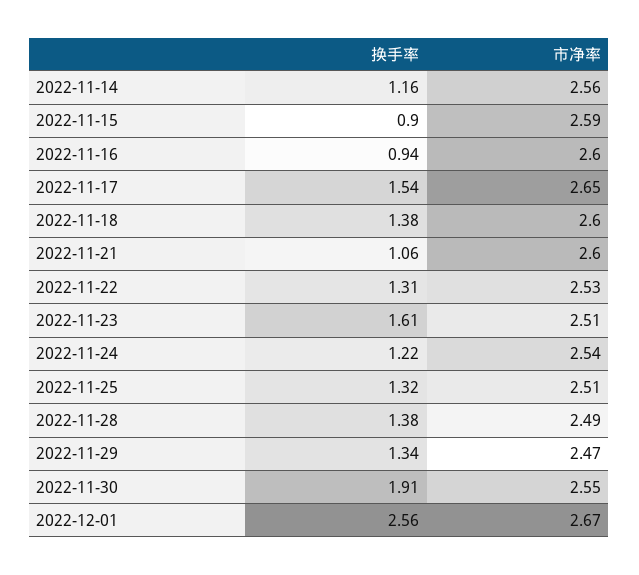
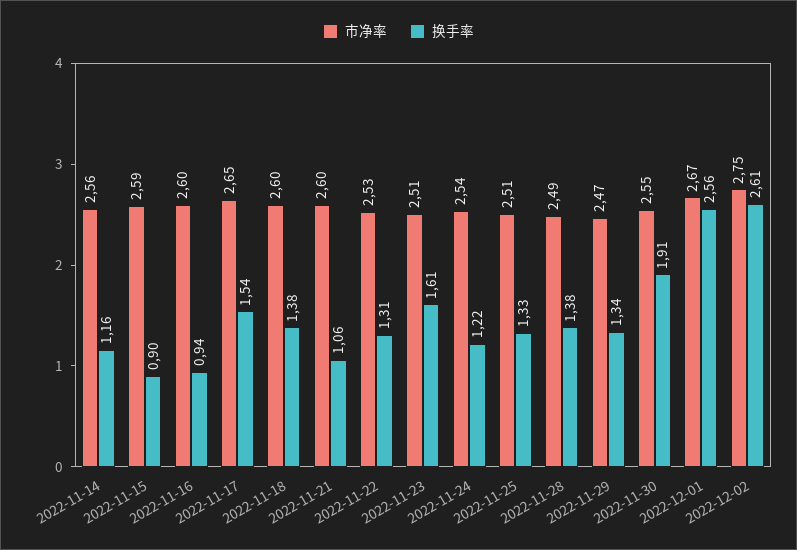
换手率, 2022-11-25: 1.32 -> 1.33
市净率, 2022-12-02: none -> 2.75
换手率, 2022-12-02: none -> 2.61

